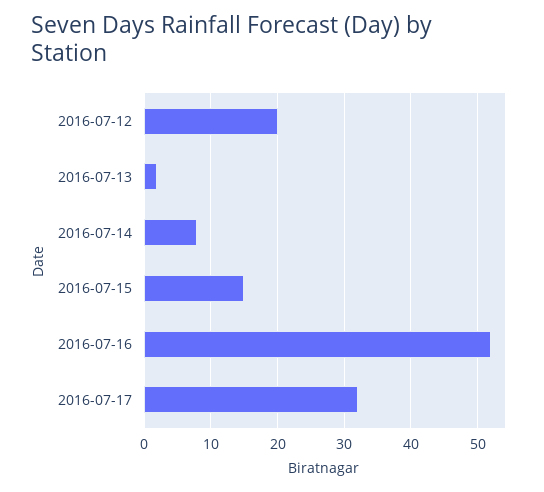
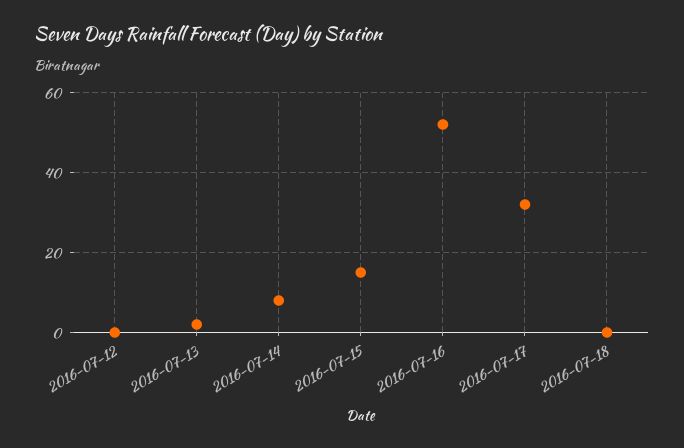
2016-07-12: 20 -> 0
2016-07-18: none -> 0

